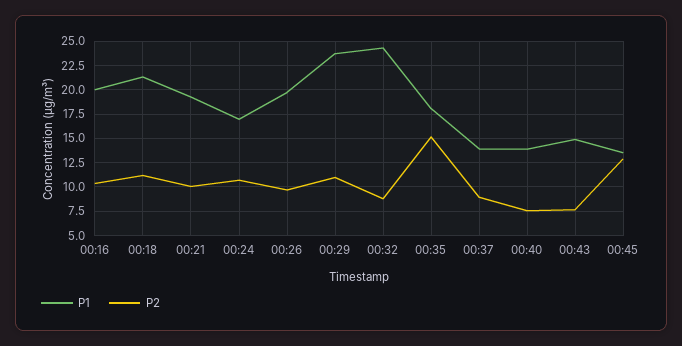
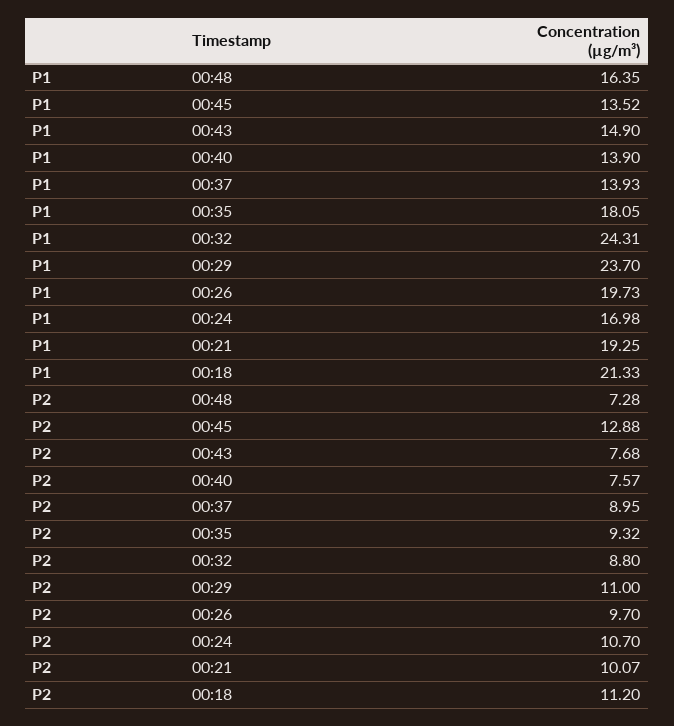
P1, 00:16: 20 -> none
P2, 00:16: 10 -> none
P2, 00:35: 15 -> 9.32
P1, 00:48: none -> 16.35
P2, 00:48: none -> 7.28

